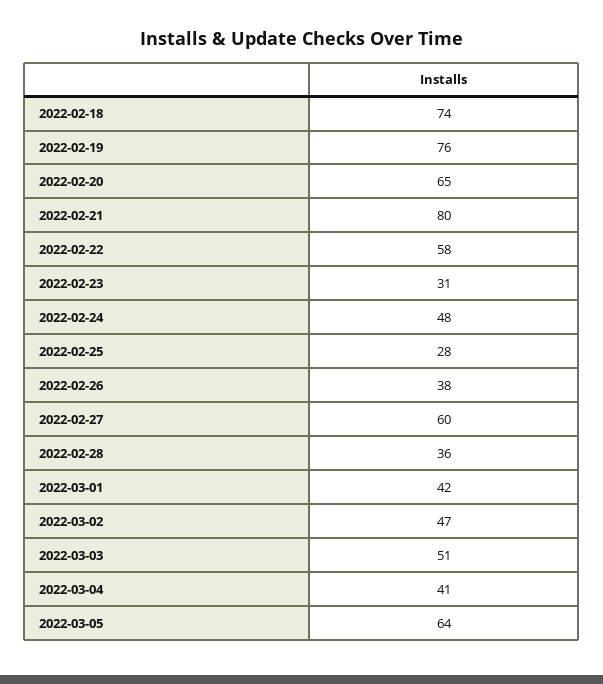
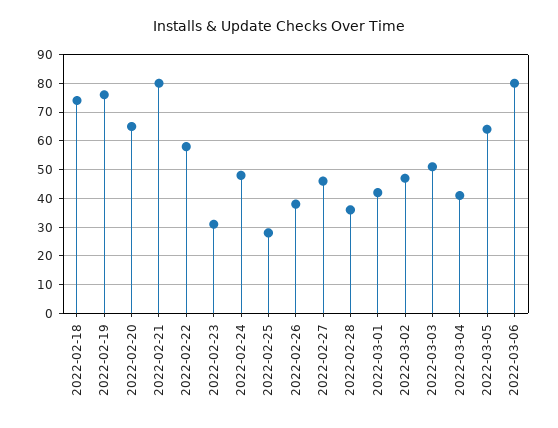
2022-02-27: 60 -> 45
2022-03-06: none -> 80

